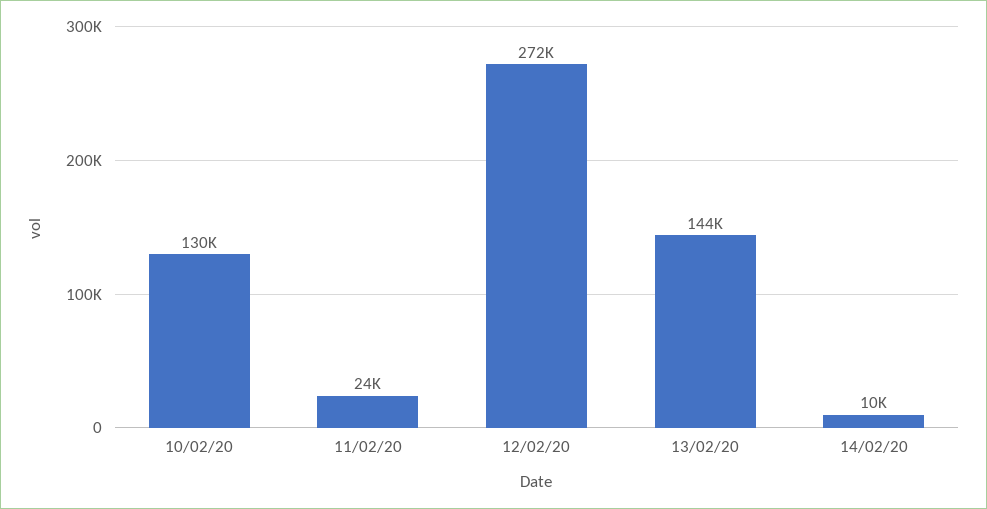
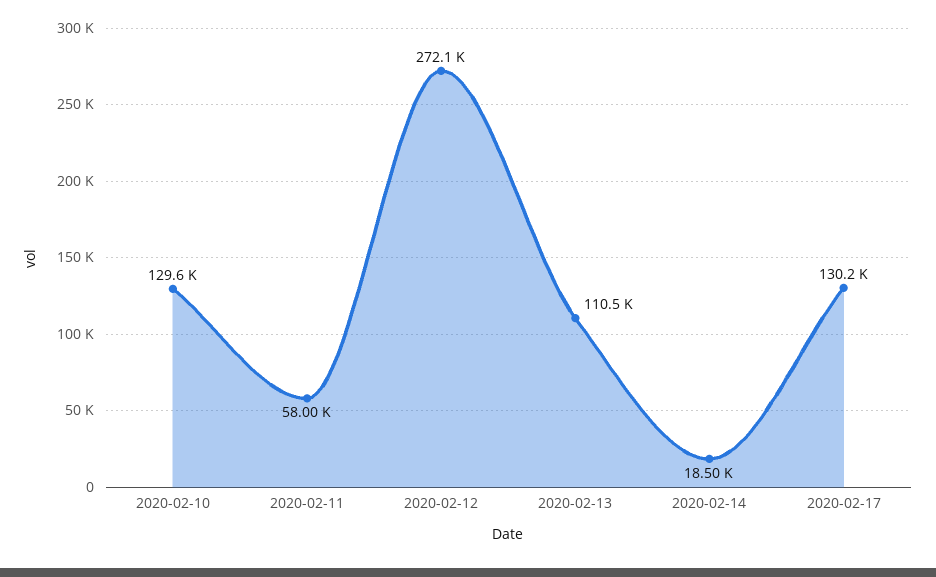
11/02/20: 24000 -> 58000
13/02/20: 144000 -> 110500
14/02/20: 10000 -> 18500
2020-02-17: none -> 130200

